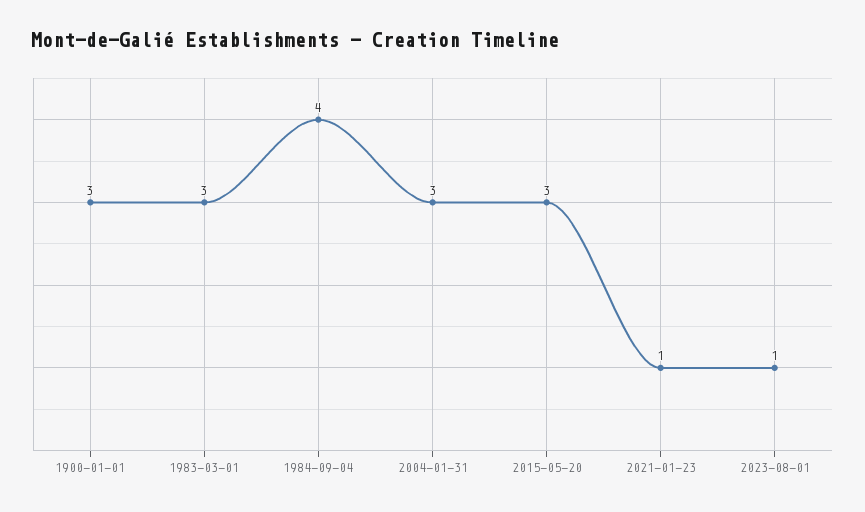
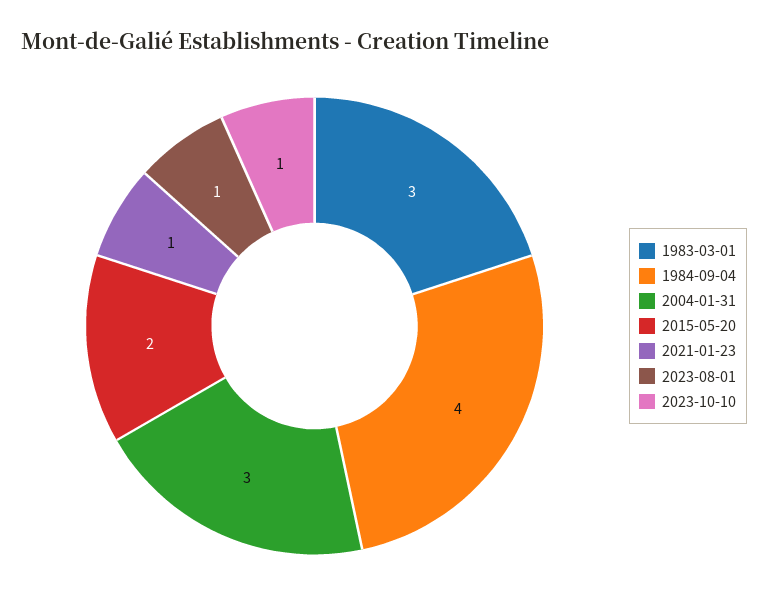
1900-01-01: 3 -> none
2015-05-20: 3 -> 2
2023-10-10: none -> 1

